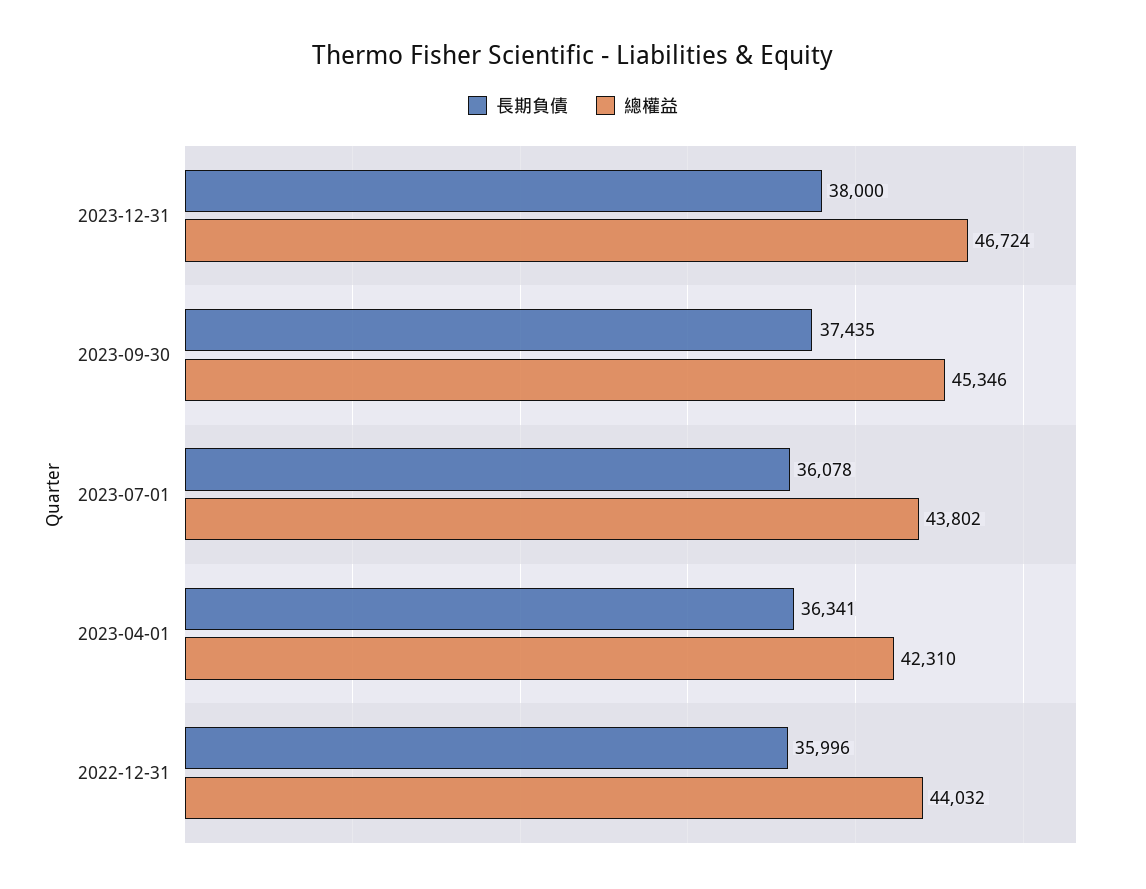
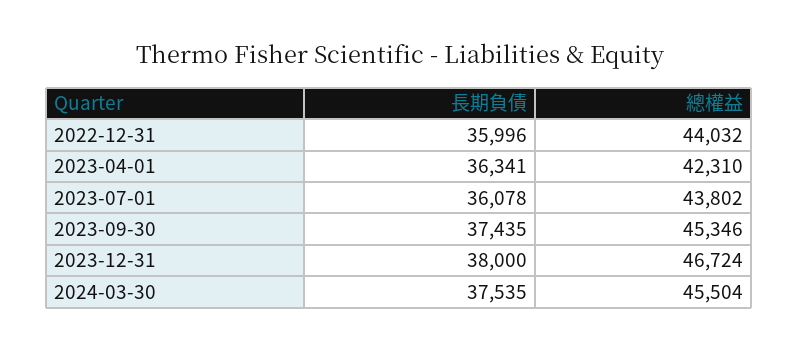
長期負債, 2024-03-30: none -> 37535
總權益, 2024-03-30: none -> 45504

